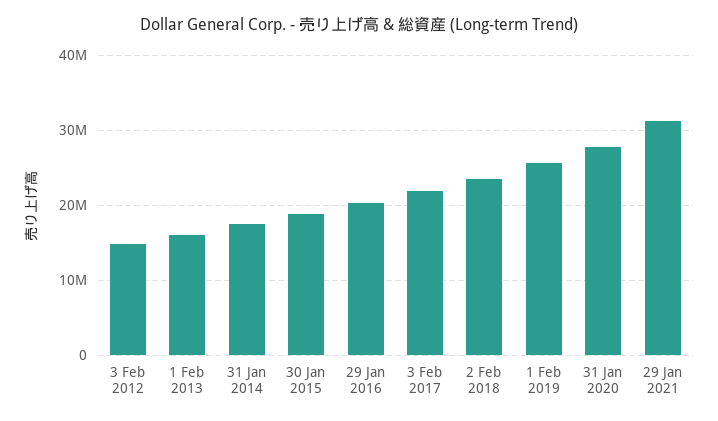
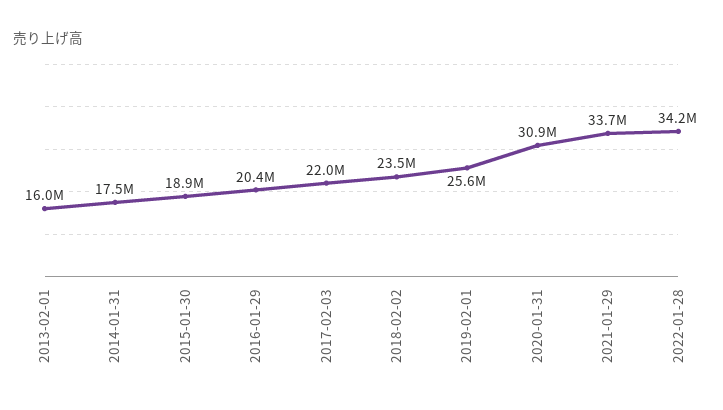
3 Feb 2012: 15000000 -> none
31 Jan 2020: 28000000 -> 30900000
29 Jan 2021: 31000000 -> 33700000
2022-01-28: none -> 34200000

